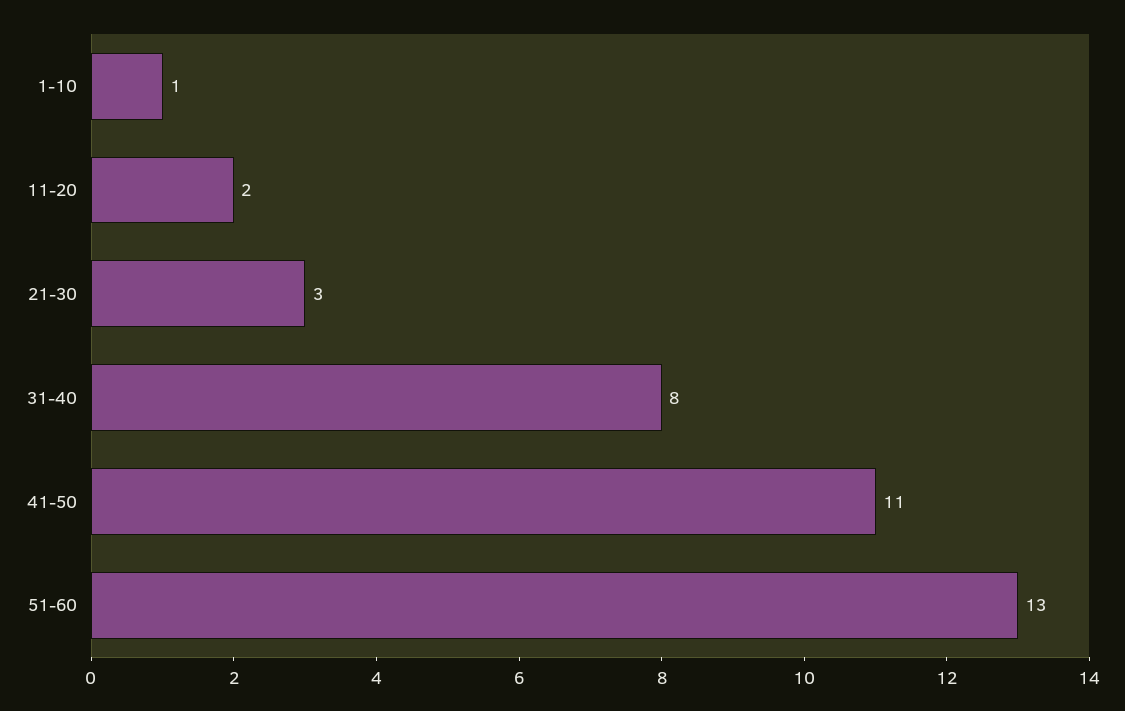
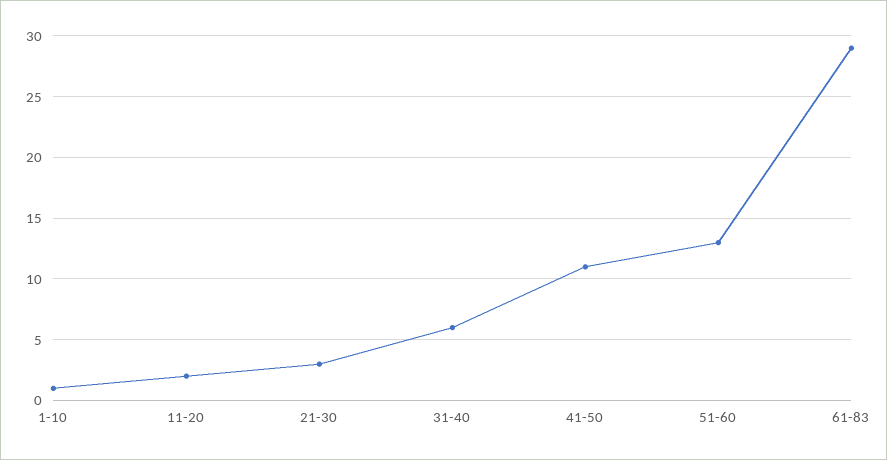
31-40: 8 -> 6
61-83: none -> 29

